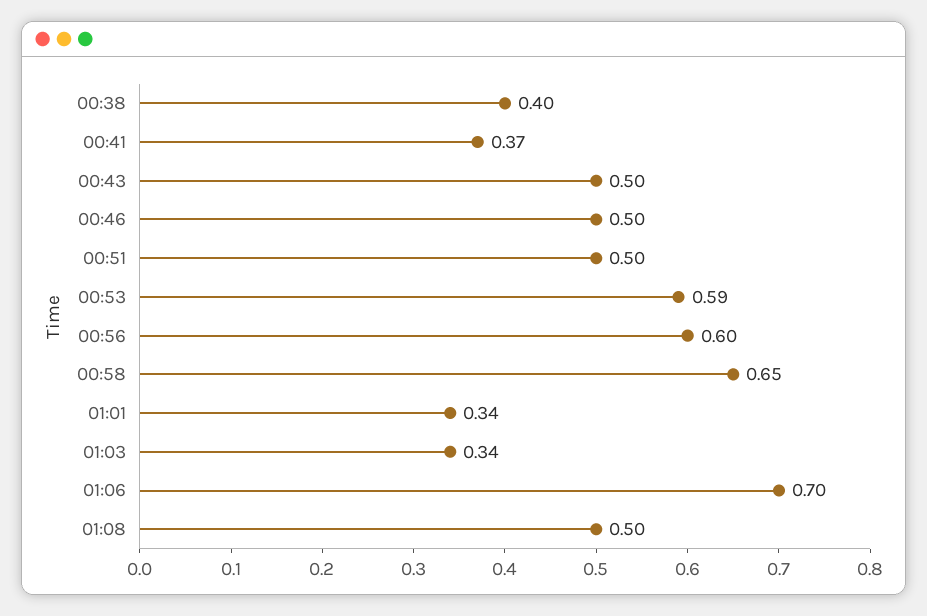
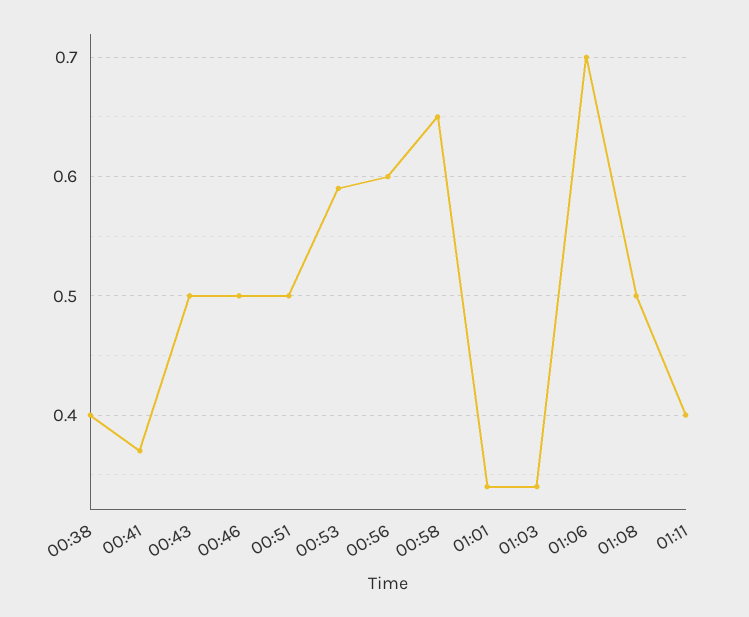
01:11: none -> 0.4

